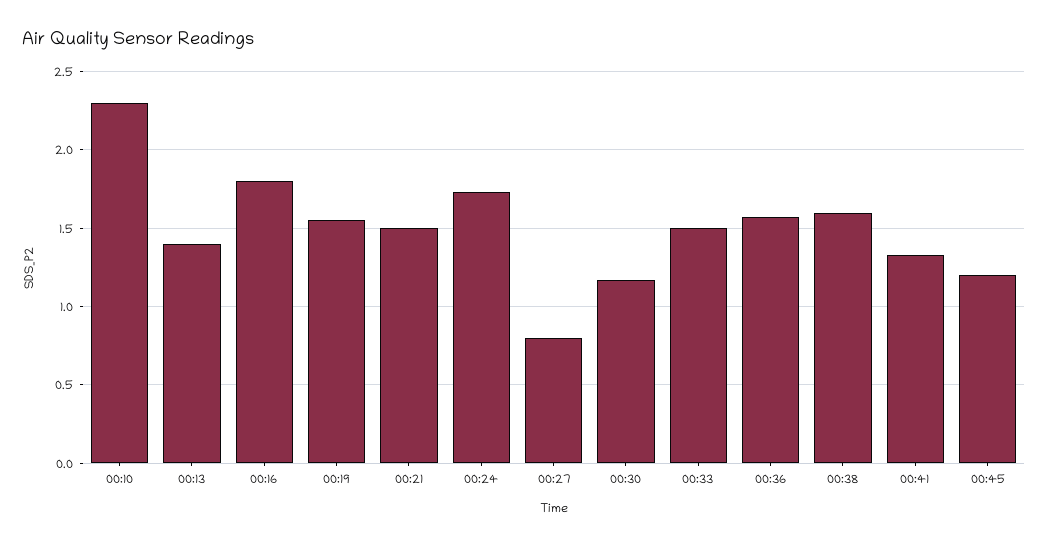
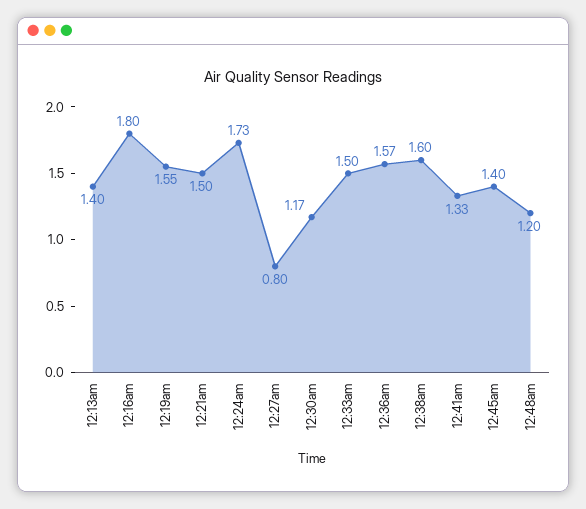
00:10: 2.3 -> none
00:45: 1.2 -> 1.4
12:48am: none -> 1.2

